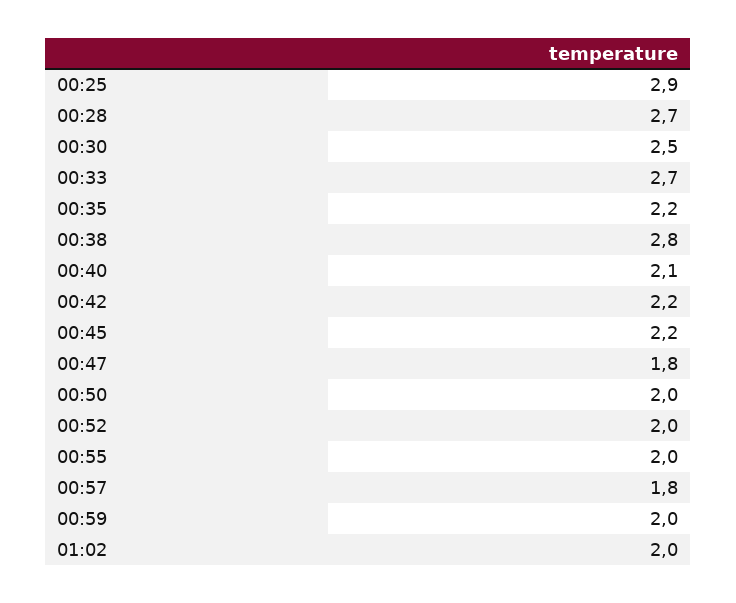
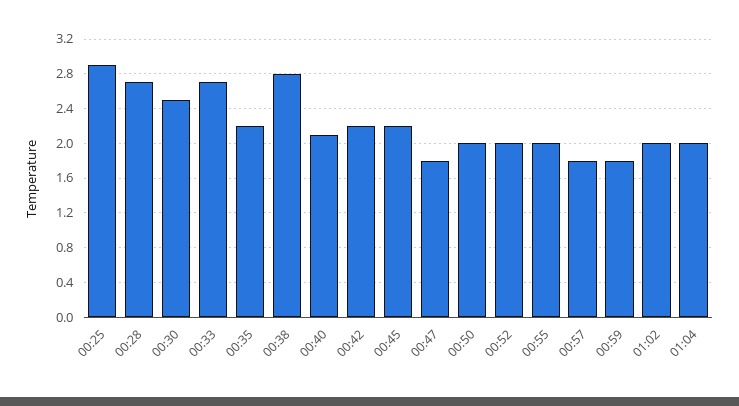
00:59: 2 -> 1.8
01:04: none -> 2

